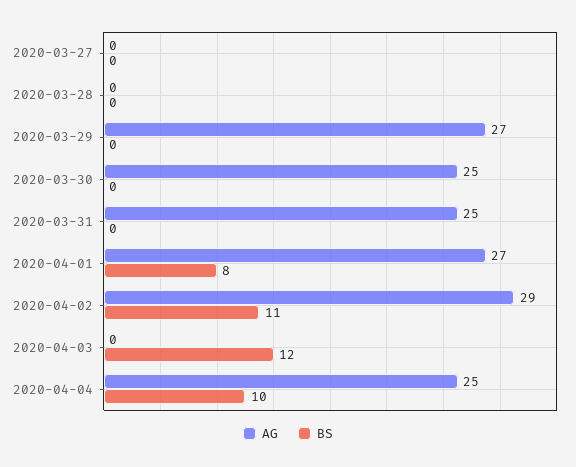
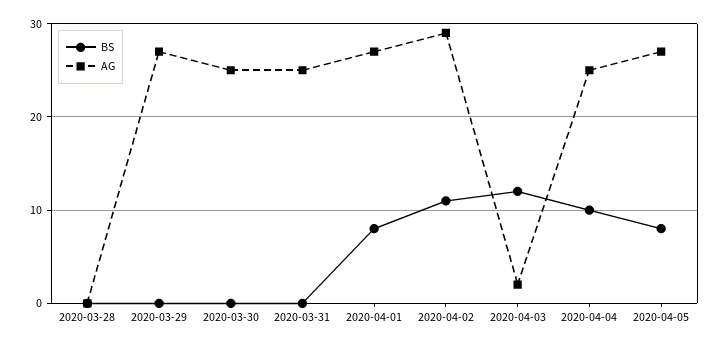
AG, 2020-03-27: 0 -> none
BS, 2020-03-27: 0 -> none
AG, 2020-04-03: 0 -> 2
BS, 2020-04-05: none -> 8
AG, 2020-04-05: none -> 27

